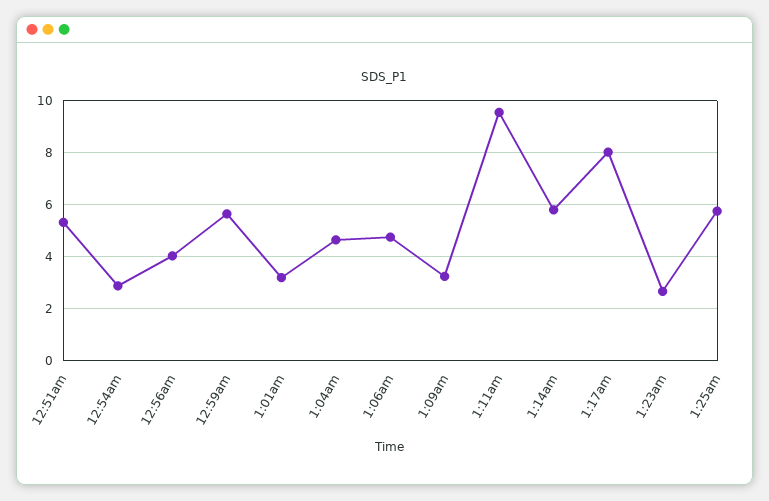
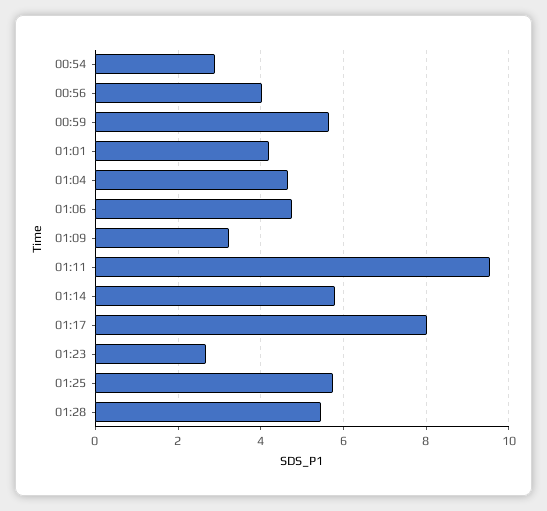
12:51am: 5.25 -> none
1:01am: 3.25 -> 4.2
01:28: none -> 5.4

